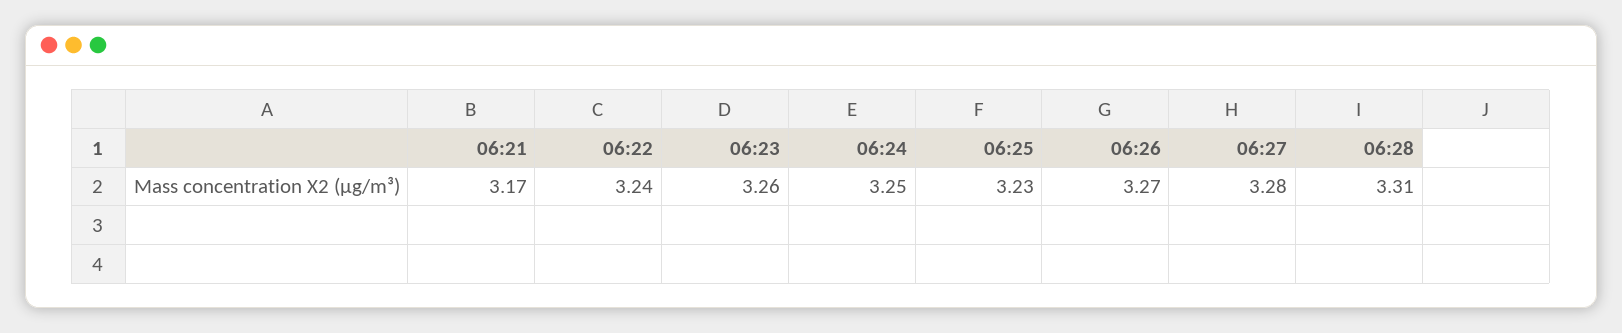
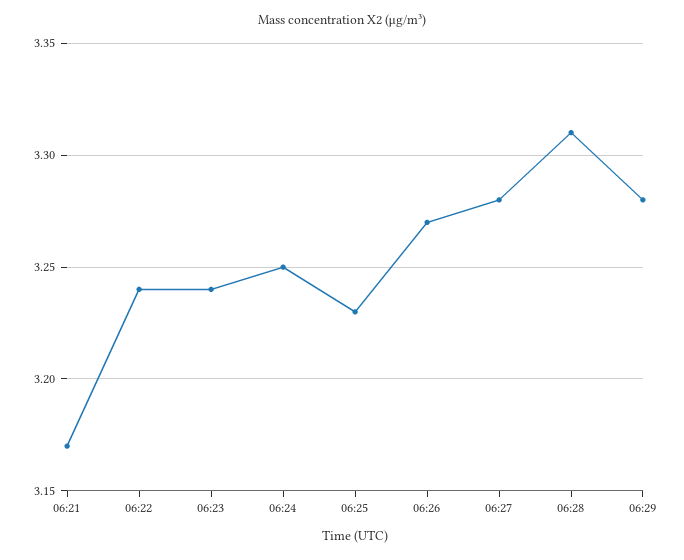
06:23: 3.26 -> 3.24
06:29: none -> 3.28

